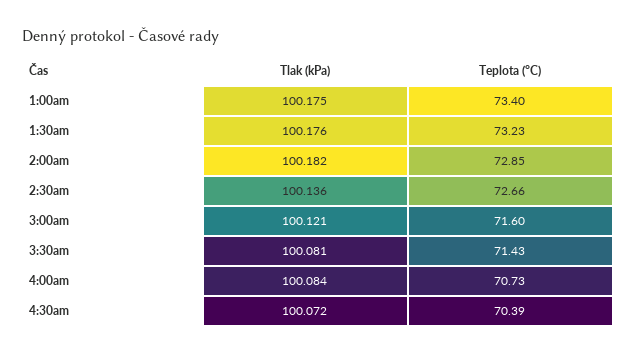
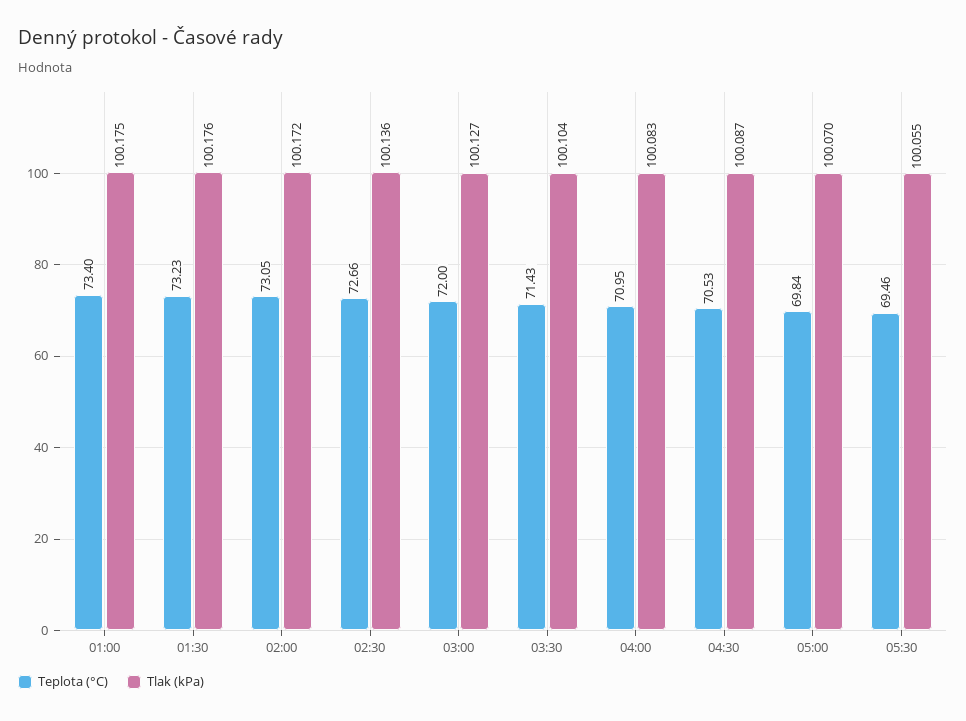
Tlak (kPa), 2:00am: 100.182 -> 100.172
Teplota (°C), 2:00am: 72.85 -> 73.05
Tlak (kPa), 3:00am: 100.121 -> 100.127
Teplota (°C), 3:00am: 71.6 -> 72
Tlak (kPa), 3:30am: 100.081 -> 100.104
Tlak (kPa), 4:00am: 100.084 -> 100.083
Teplota (°C), 4:00am: 70.73 -> 70.95
Tlak (kPa), 4:30am: 100.072 -> 100.087
Teplota (°C), 4:30am: 70.39 -> 70.53
Teplota (°C), 05:00: none -> 69.84
Tlak (kPa), 05:00: none -> 100.07
Teplota (°C), 05:30: none -> 69.46
Tlak (kPa), 05:30: none -> 100.055

